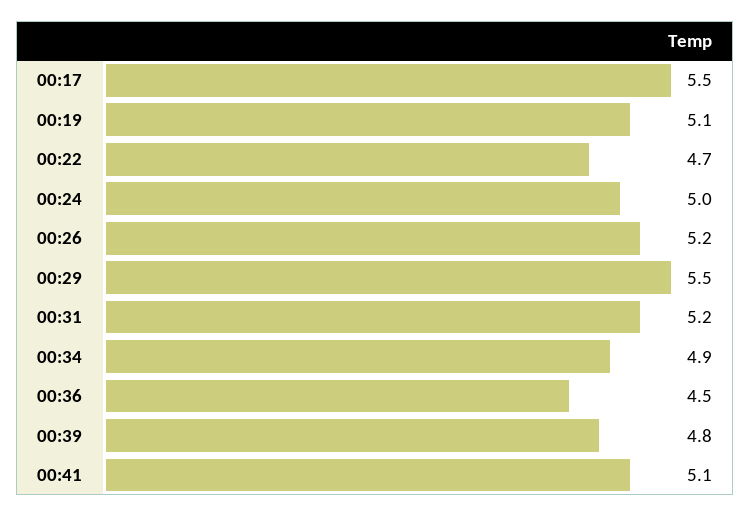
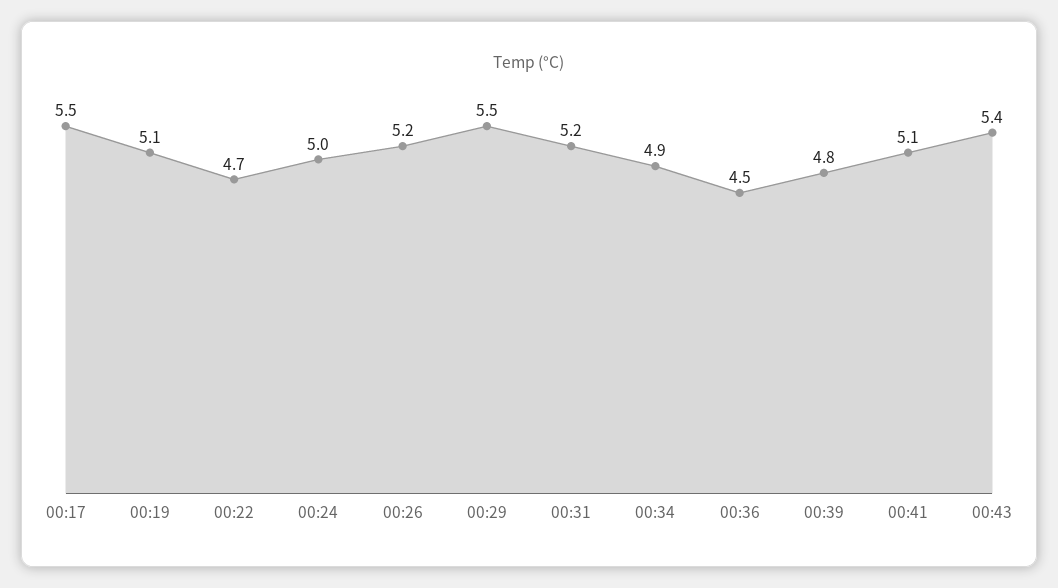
00:43: none -> 5.4

